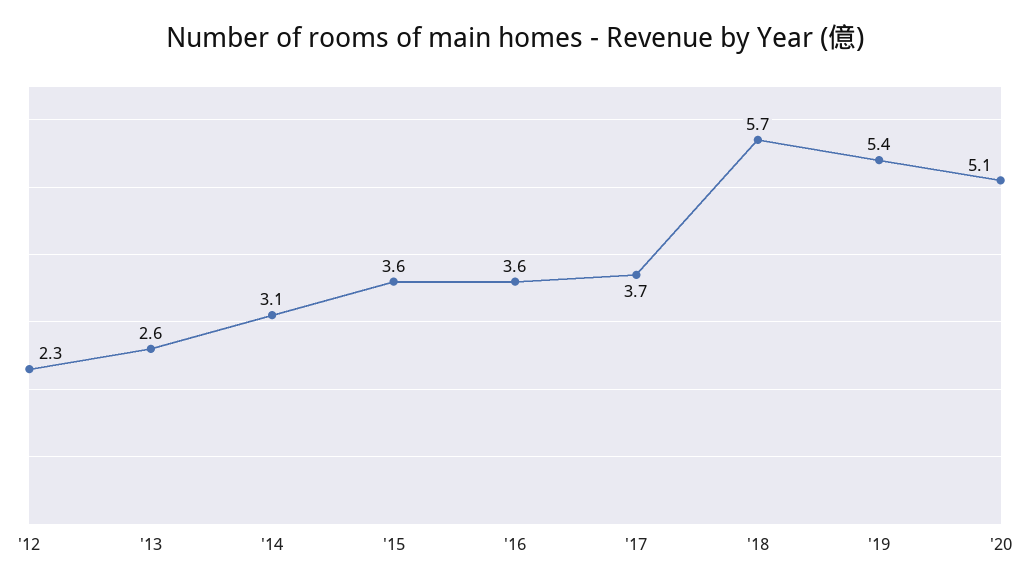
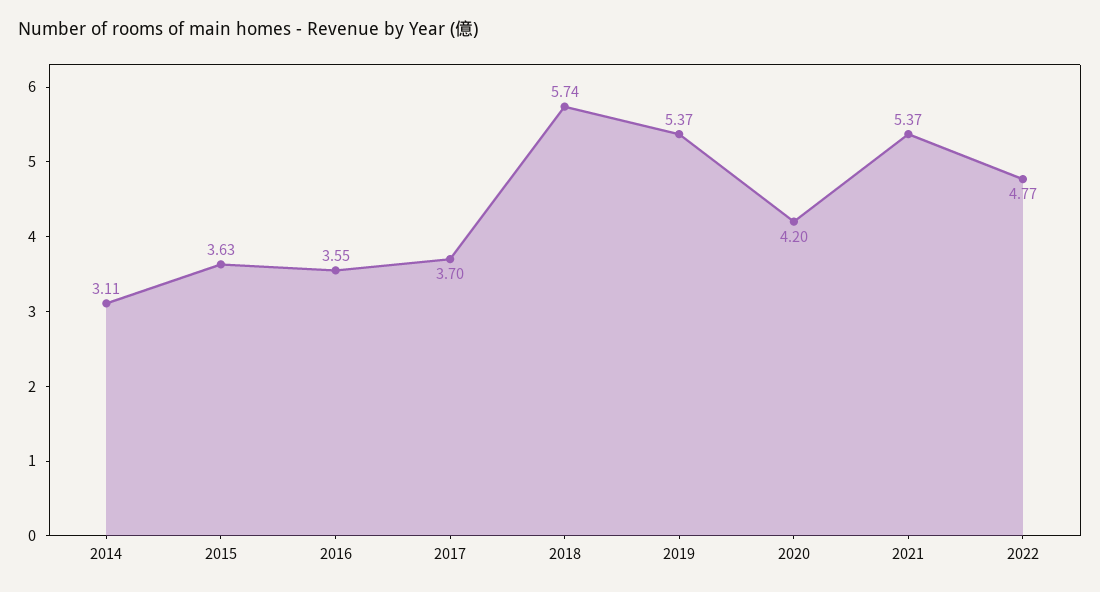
'12: 2.3 -> none
'13: 2.6 -> none
'20: 5.1 -> 4.2
2021: none -> 5.37
2022: none -> 4.77

